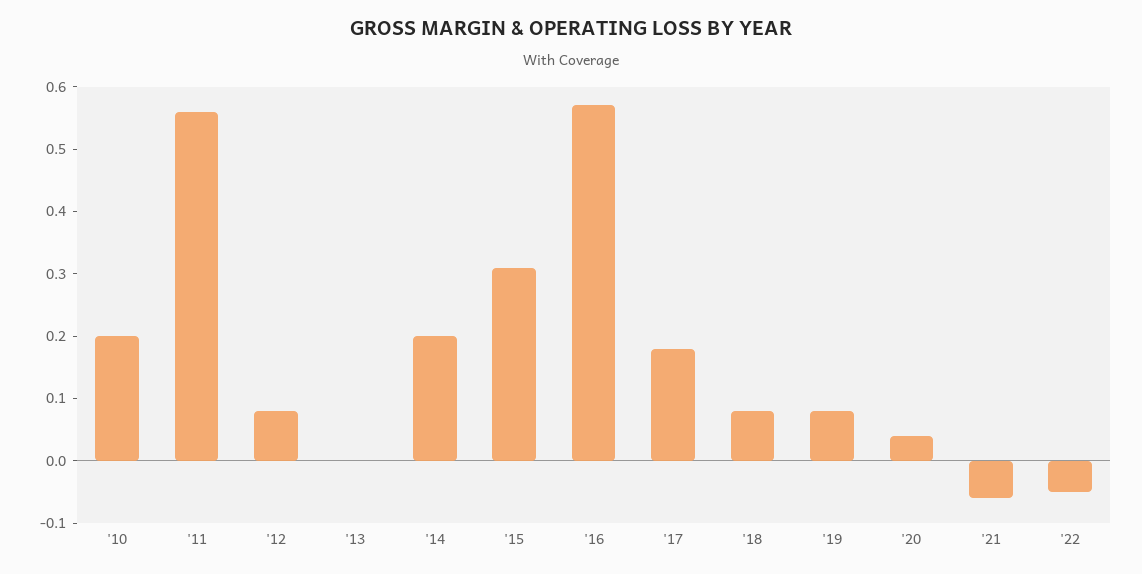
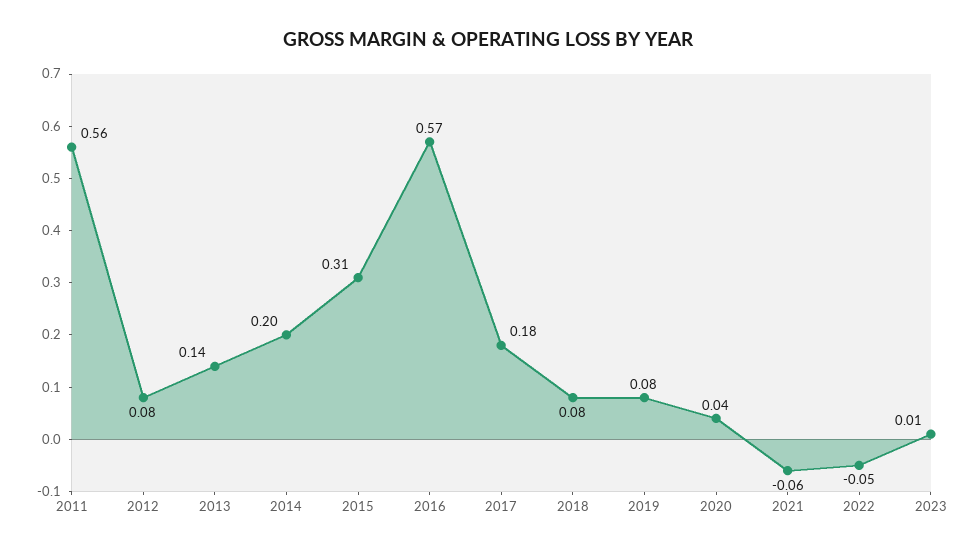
'10: 0.2 -> none
'13: 0 -> 0.14
2023: none -> 0.01

